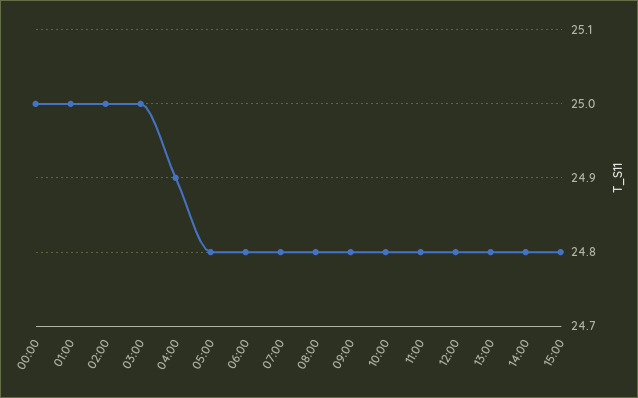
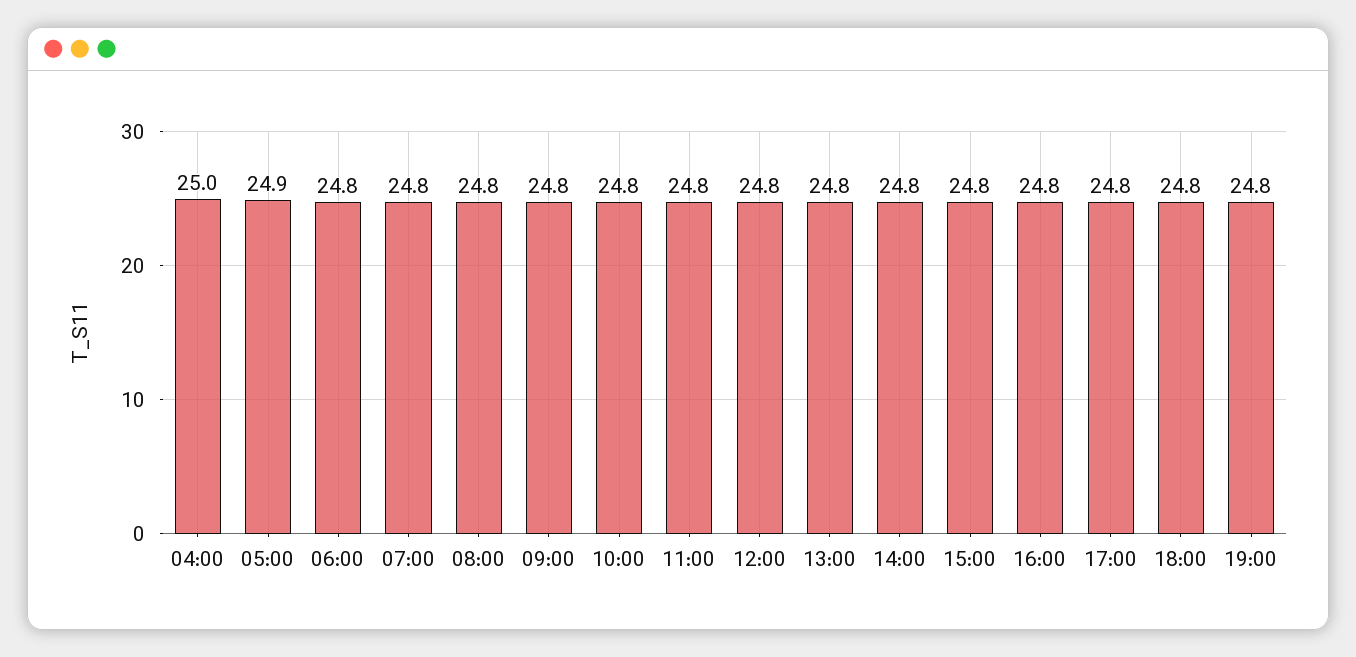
00:00: 25 -> none
01:00: 25 -> none
02:00: 25 -> none
03:00: 25 -> none
04:00: 24.9 -> 25
05:00: 24.8 -> 24.9
16:00: none -> 24.8
17:00: none -> 24.8
18:00: none -> 24.8
19:00: none -> 24.8

